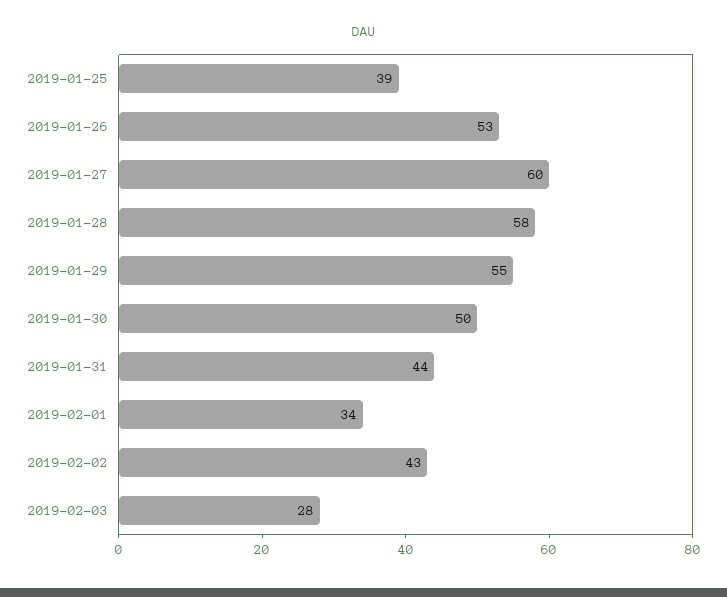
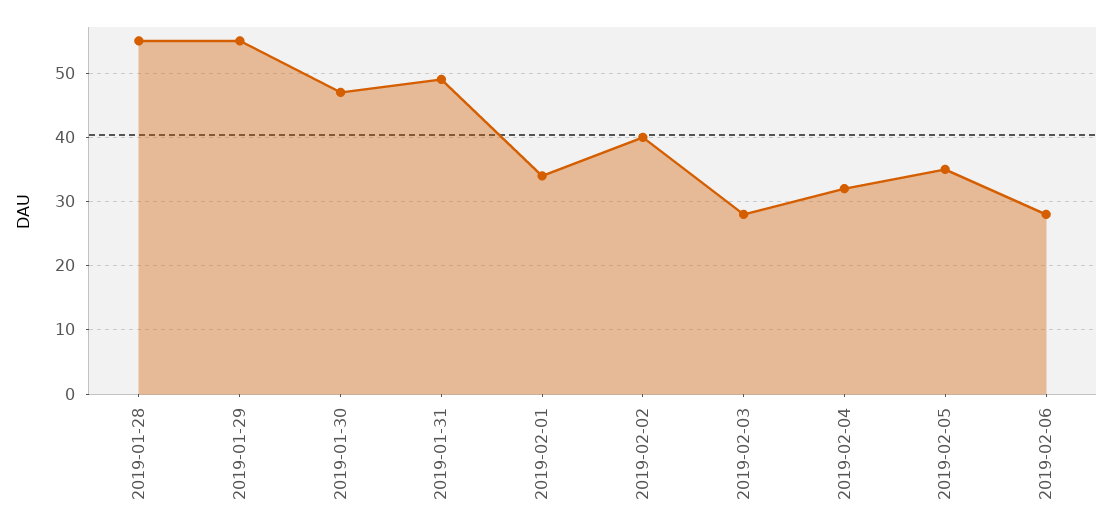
2019-01-25: 39 -> none
2019-01-26: 53 -> none
2019-01-27: 60 -> none
2019-01-28: 58 -> 55
2019-01-30: 50 -> 47
2019-01-31: 44 -> 49
2019-02-02: 43 -> 40
2019-02-04: none -> 32
2019-02-05: none -> 35
2019-02-06: none -> 28

